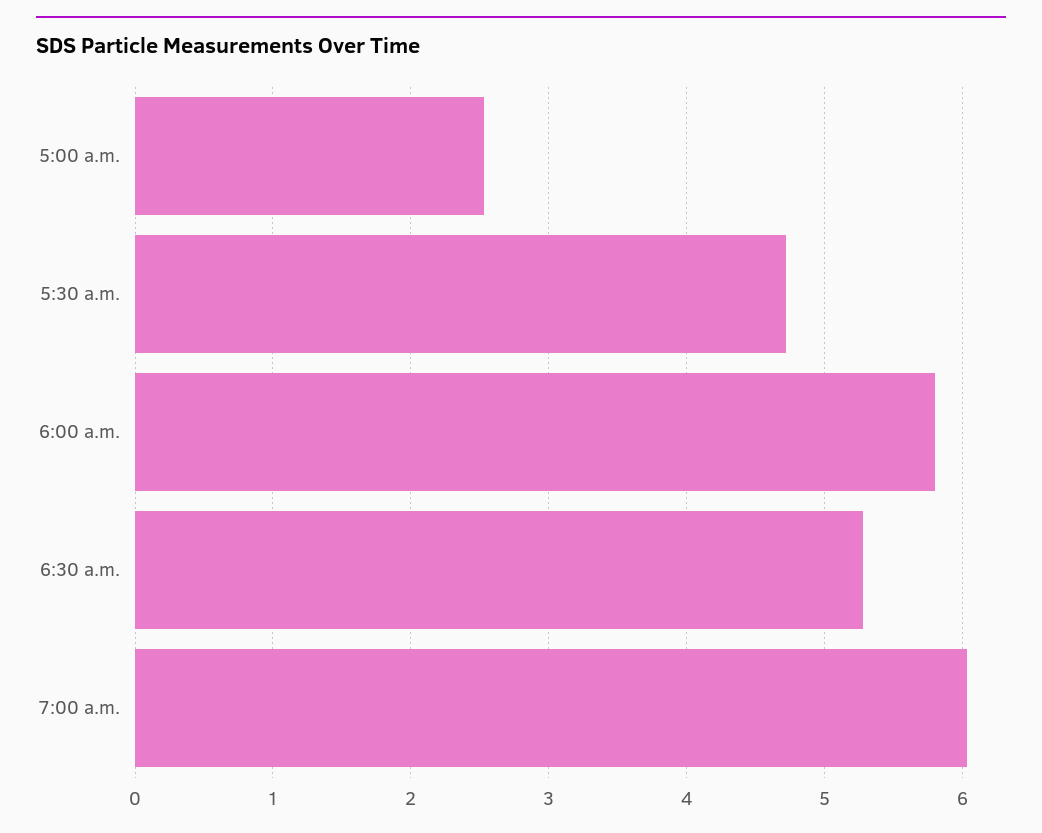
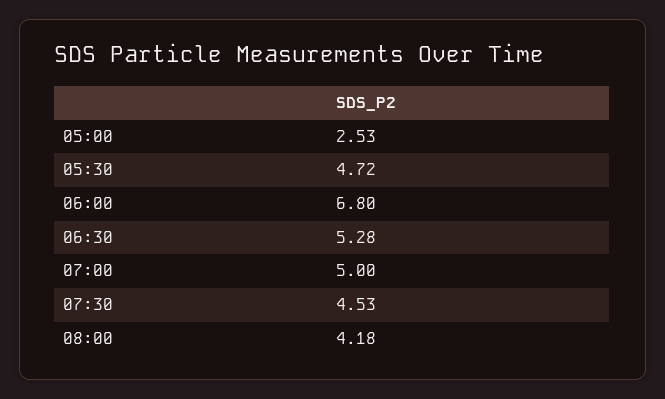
6:00 a.m.: 5.8 -> 6.8
7:00 a.m.: 6 -> 5
07:30: none -> 4.53
08:00: none -> 4.18

